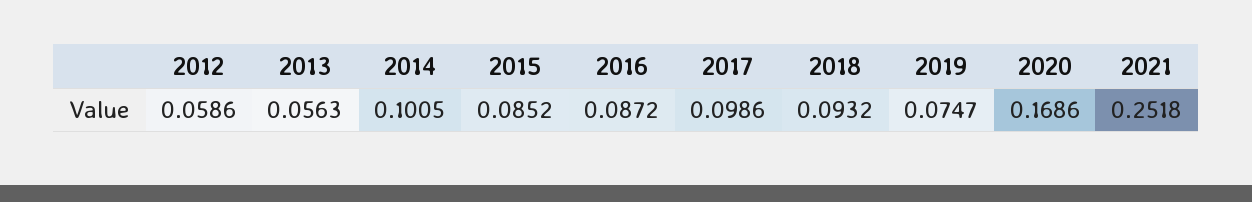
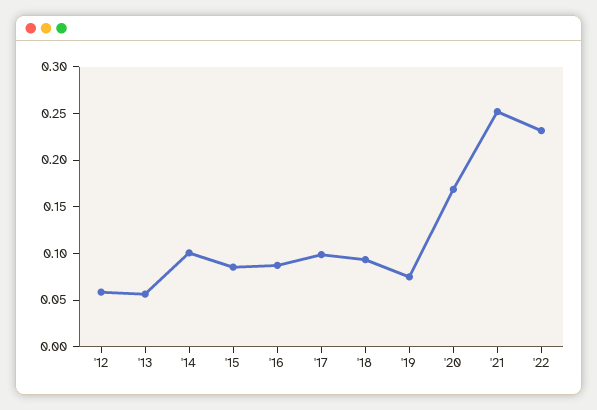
'22: none -> 0.23

